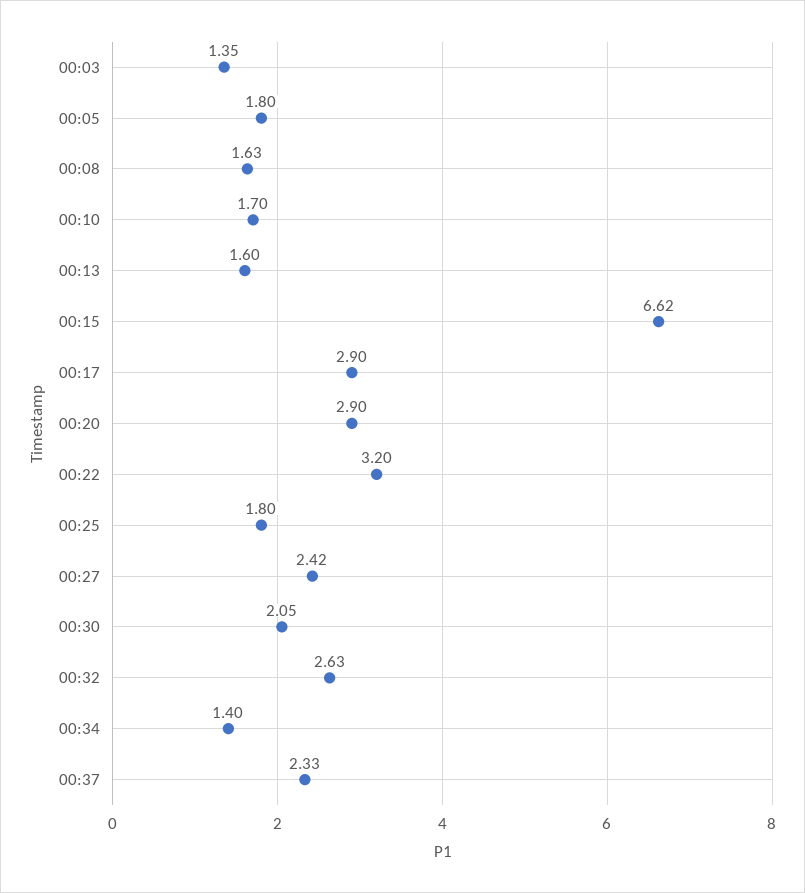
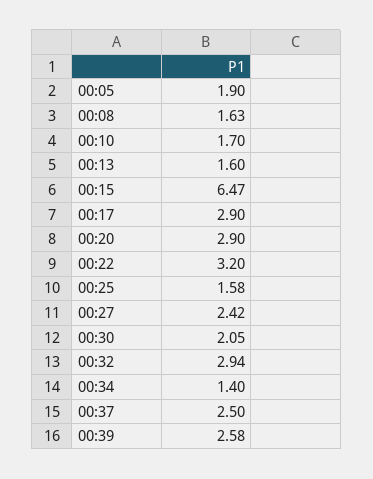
00:03: 1.35 -> none
00:05: 1.8 -> 1.9
00:15: 6.62 -> 6.47
00:25: 1.8 -> 1.58
00:32: 2.63 -> 2.94
00:37: 2.33 -> 2.5
00:39: none -> 2.58

